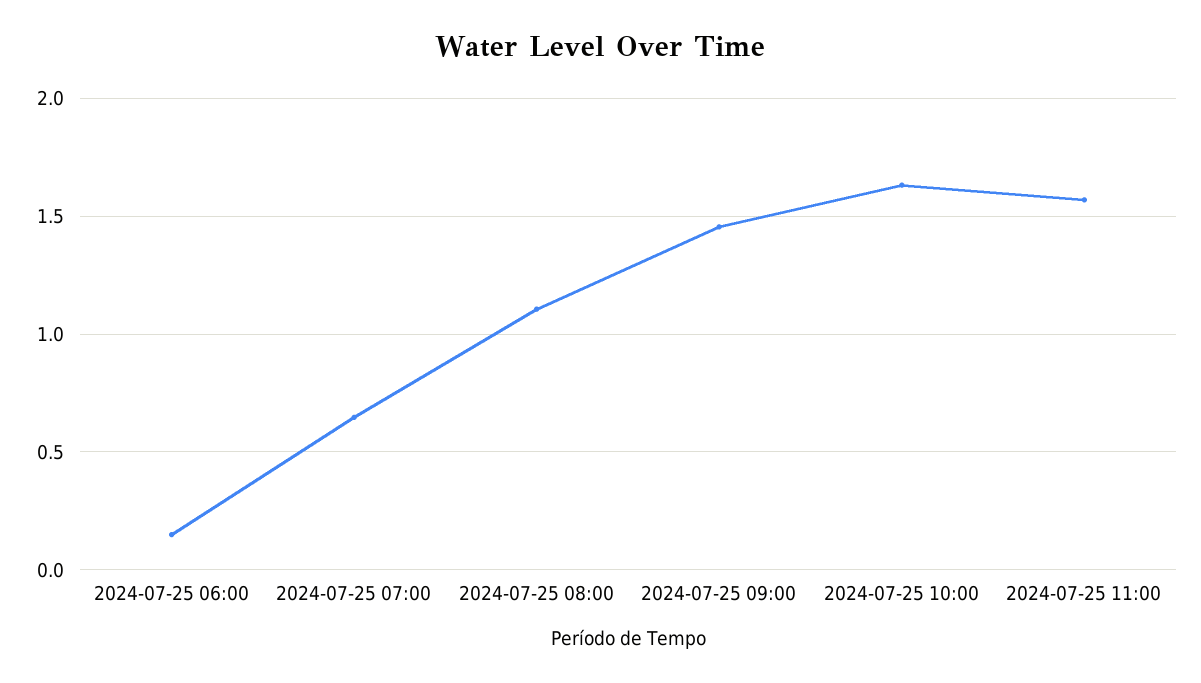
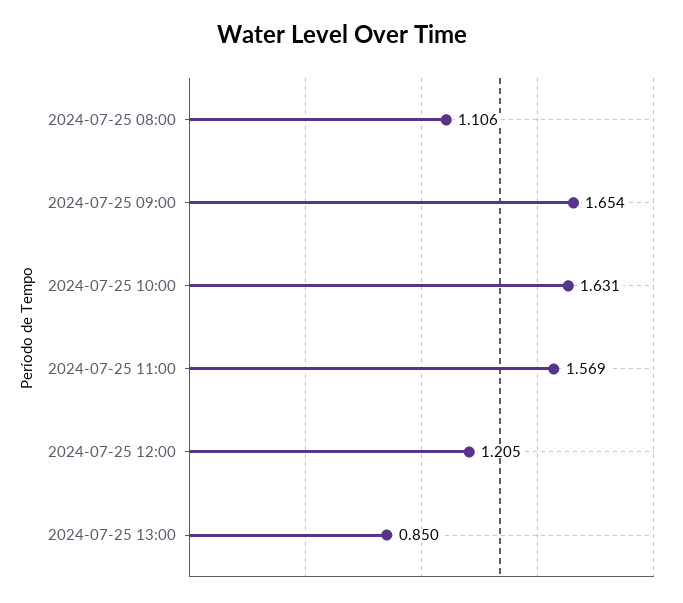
2024-07-25 06:00: 0.15 -> none
2024-07-25 07:00: 0.65 -> none
2024-07-25 09:00: 1.45 -> 1.654
2024-07-25 12:00: none -> 1.205
2024-07-25 13:00: none -> 0.85

